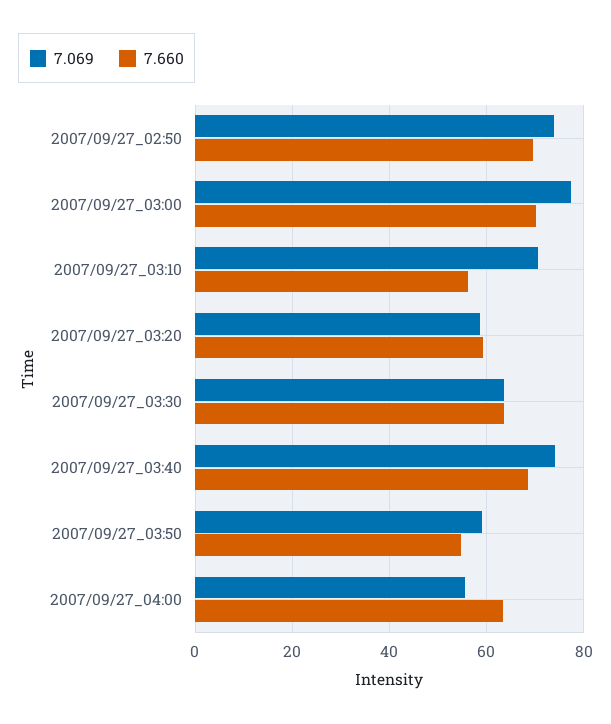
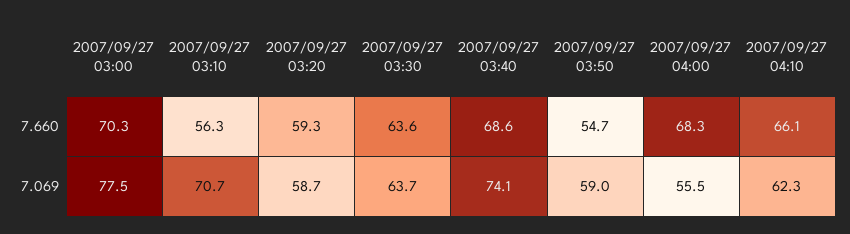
7.069, 2007/09/27_02:50: 74 -> none
7.660, 2007/09/27_02:50: 70 -> none
7.660, 2007/09/27_04:00: 64 -> 68.3
7.660, 2007/09/27 04:10: none -> 66.1
7.069, 2007/09/27 04:10: none -> 62.3

